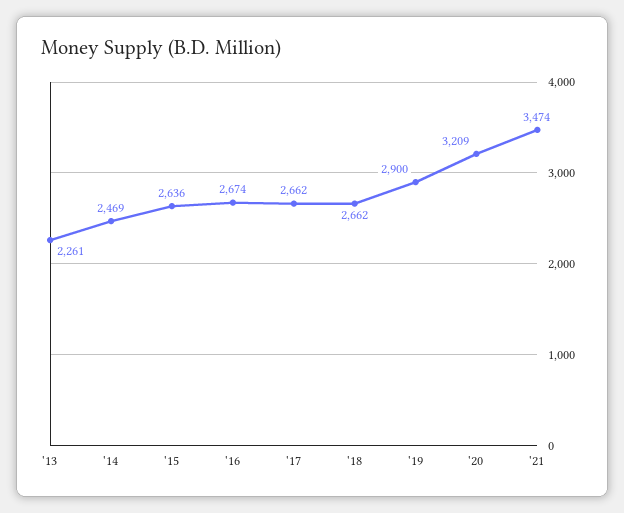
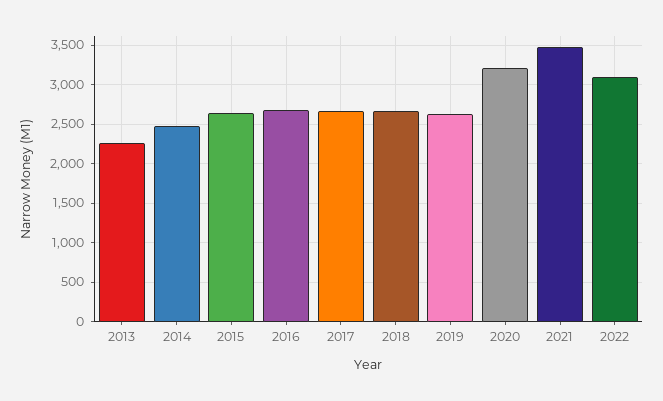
'19: 2900 -> 2600
2022: none -> 3100

